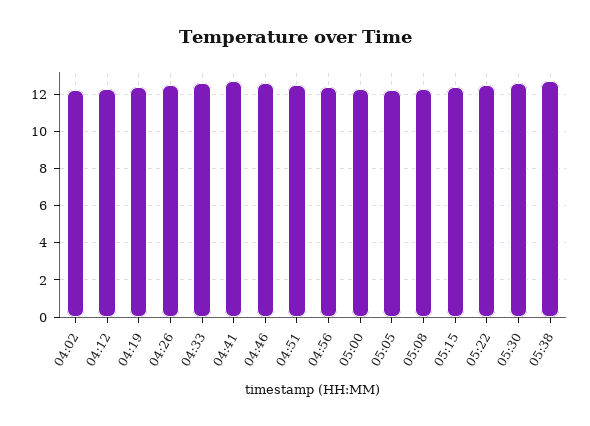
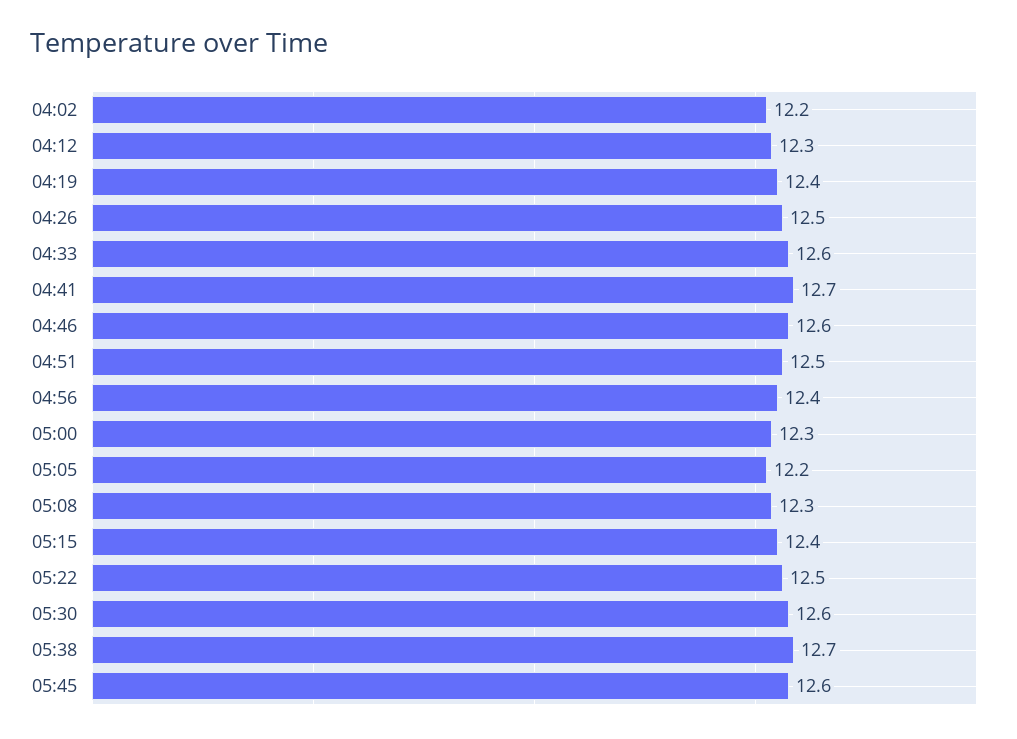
05:45: none -> 12.6

